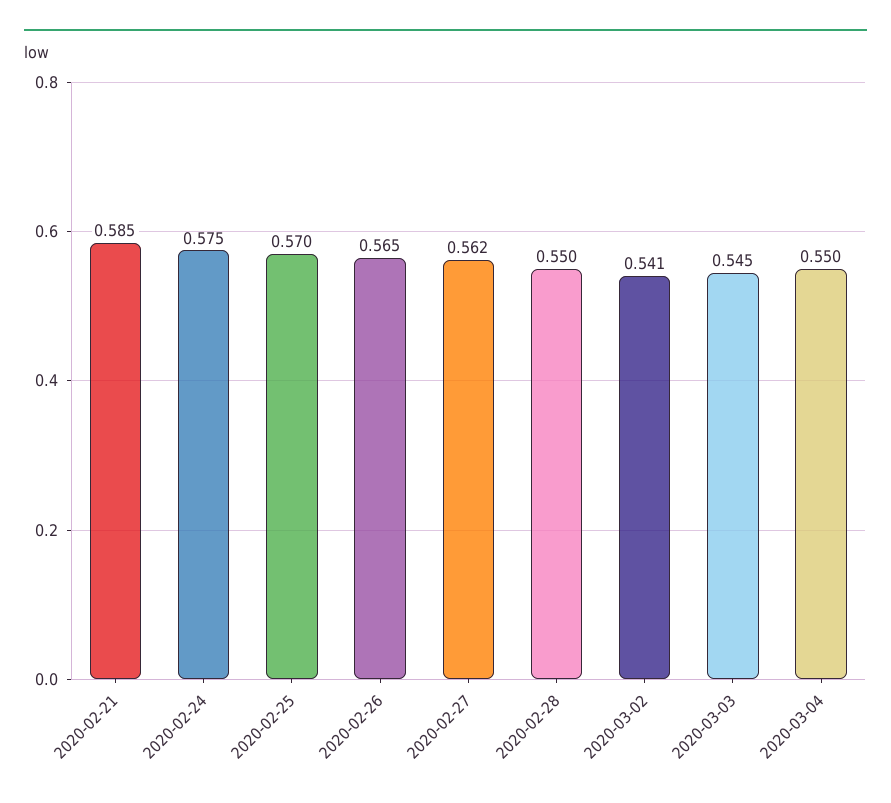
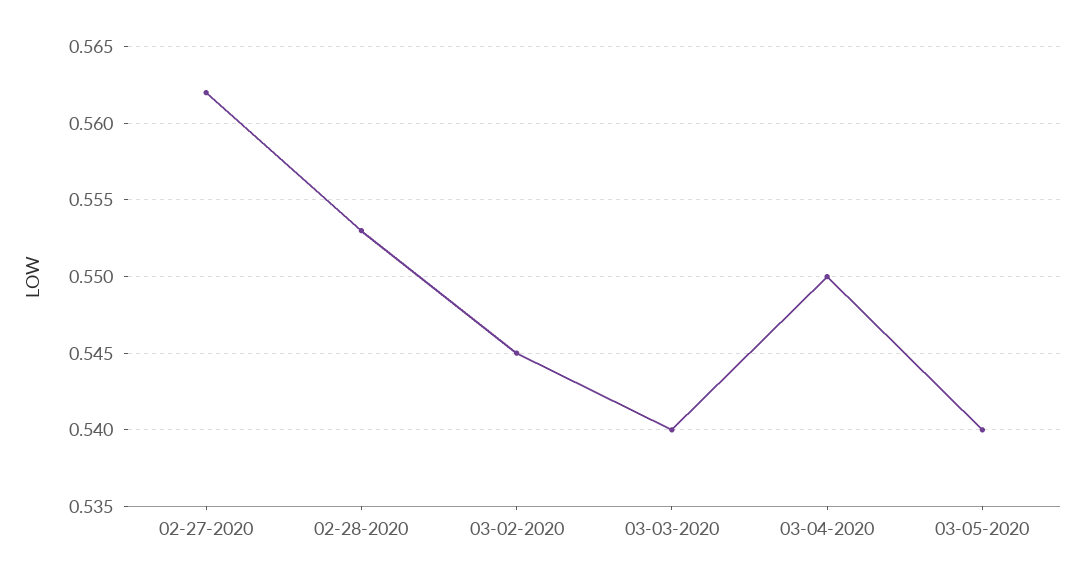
2020-02-21: 0.585 -> none
2020-02-24: 0.575 -> none
2020-02-25: 0.57 -> none
2020-02-26: 0.565 -> none
2020-02-28: 0.55 -> 0.553
2020-03-02: 0.541 -> 0.545
2020-03-03: 0.545 -> 0.54
03-05-2020: none -> 0.54

